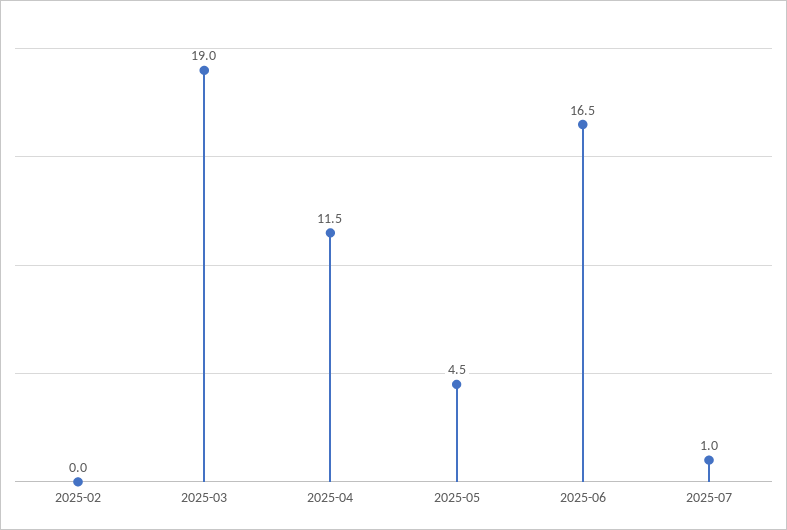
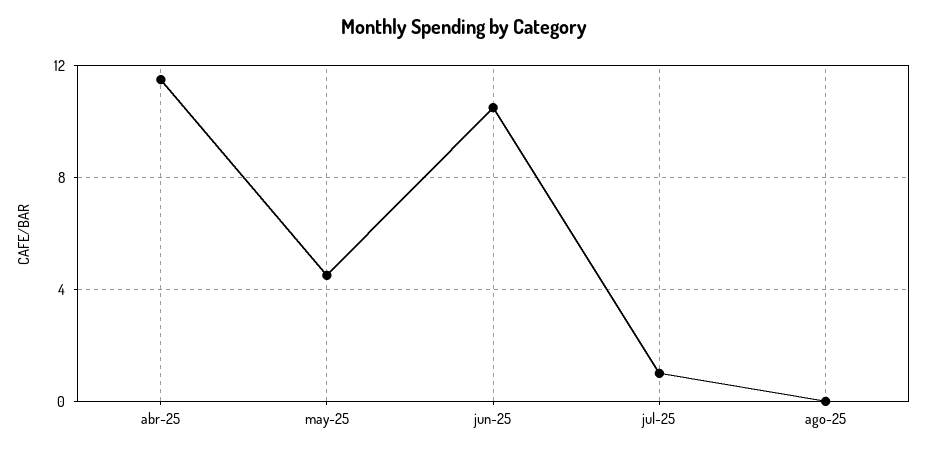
2025-02: 0 -> none
2025-03: 19 -> none
2025-06: 16.5 -> 10.5
ago-25: none -> 0

